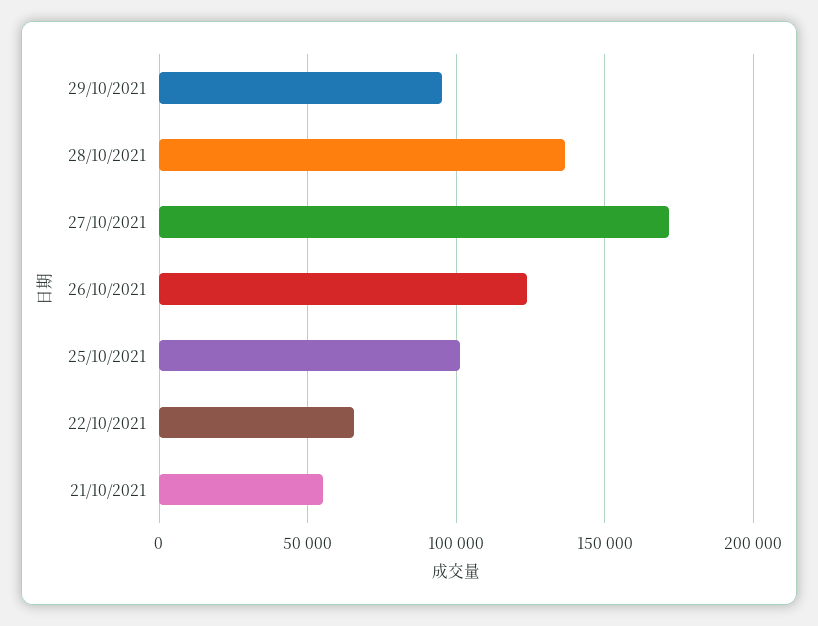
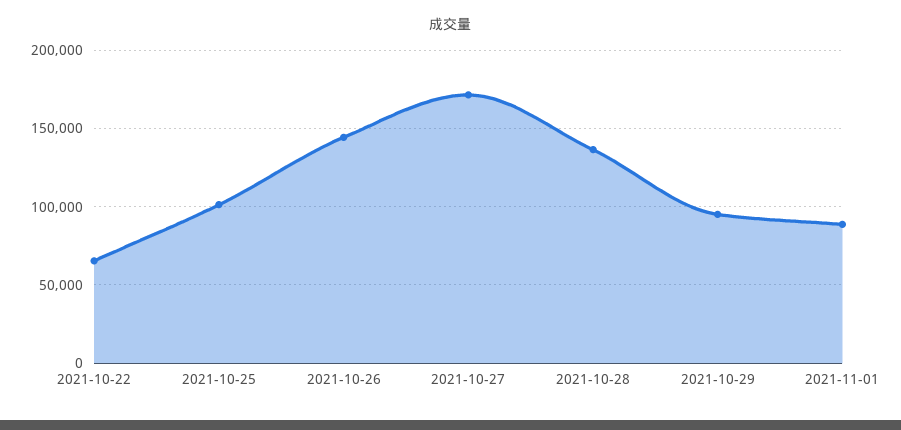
26/10/2021: 125000 -> 145000
21/10/2021: 55000 -> none
2021-11-01: none -> 90000

